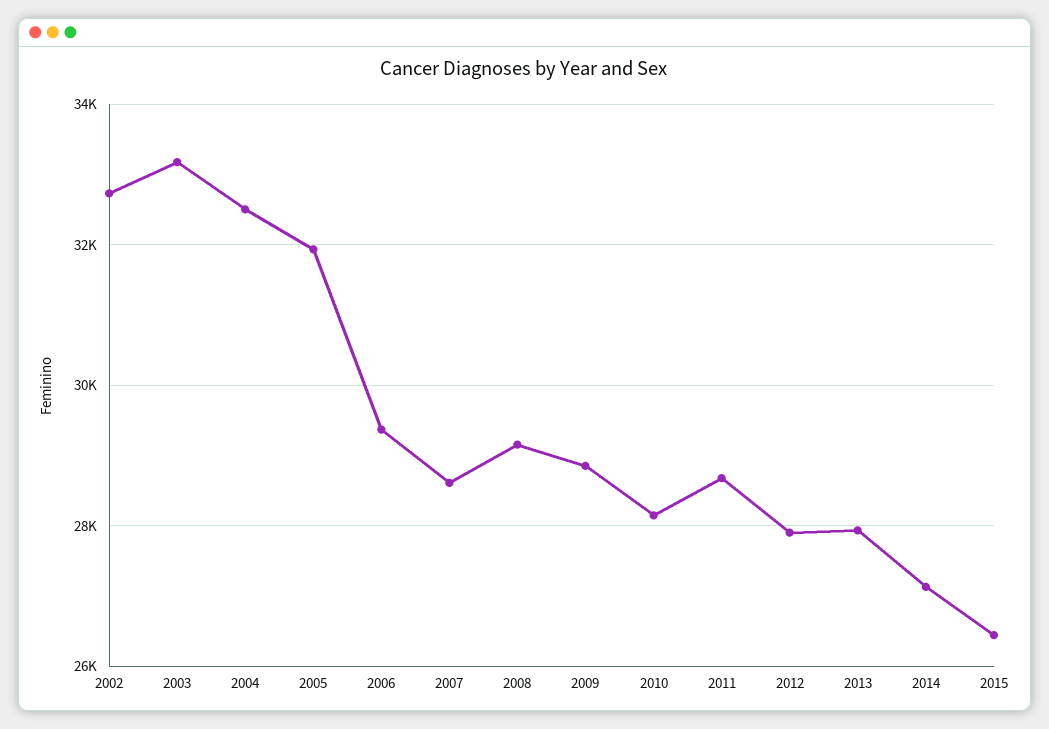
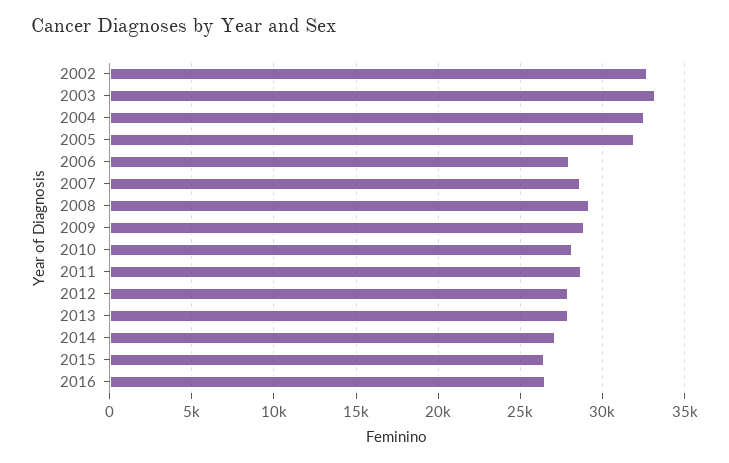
2006: 29400 -> 28000
2016: none -> 26500

